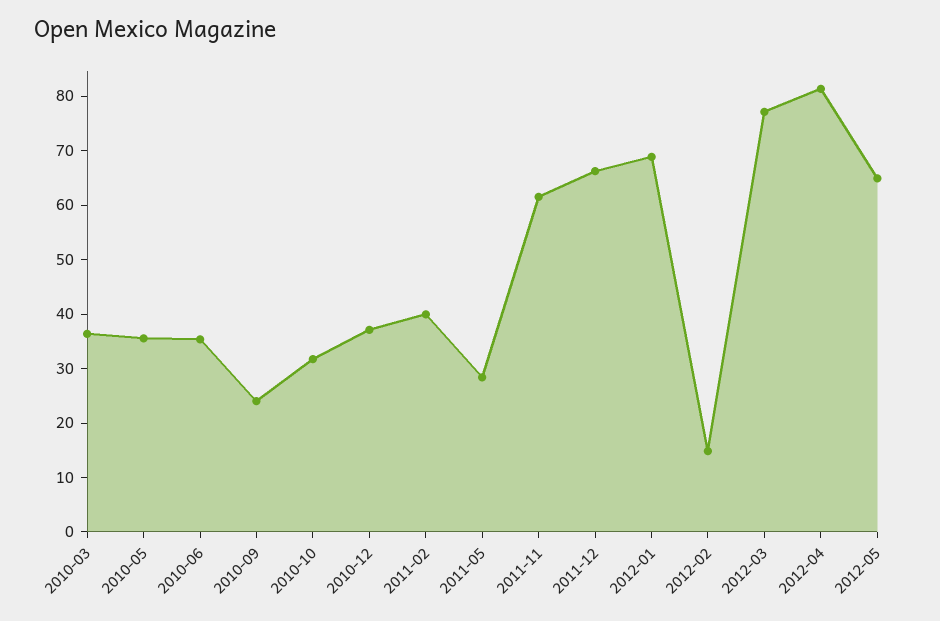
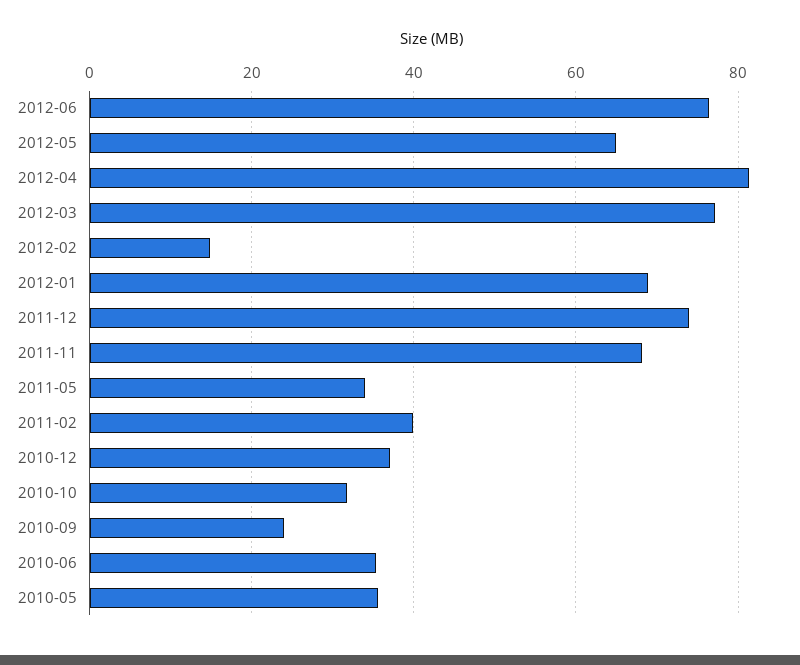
2010-03: 36 -> none
2011-05: 28 -> 34
2011-11: 62 -> 68
2011-12: 66 -> 74
2012-06: none -> 76

